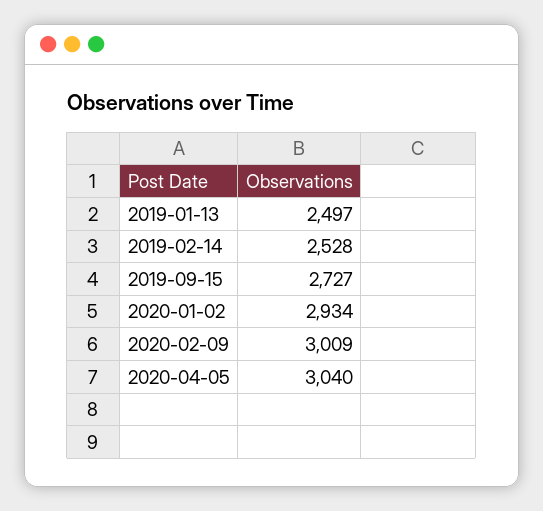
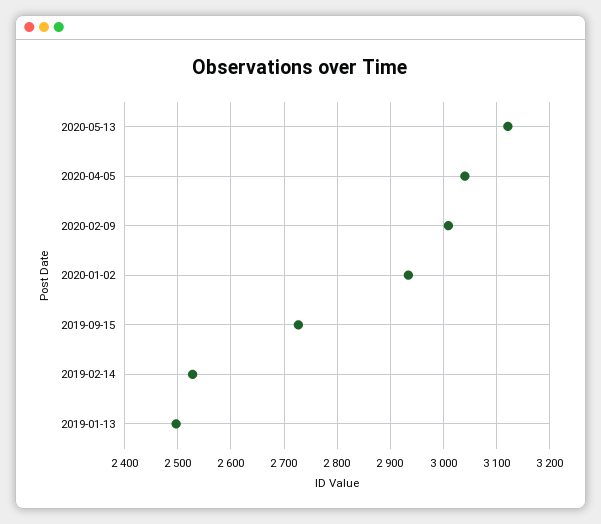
2020-05-13: none -> 3120

